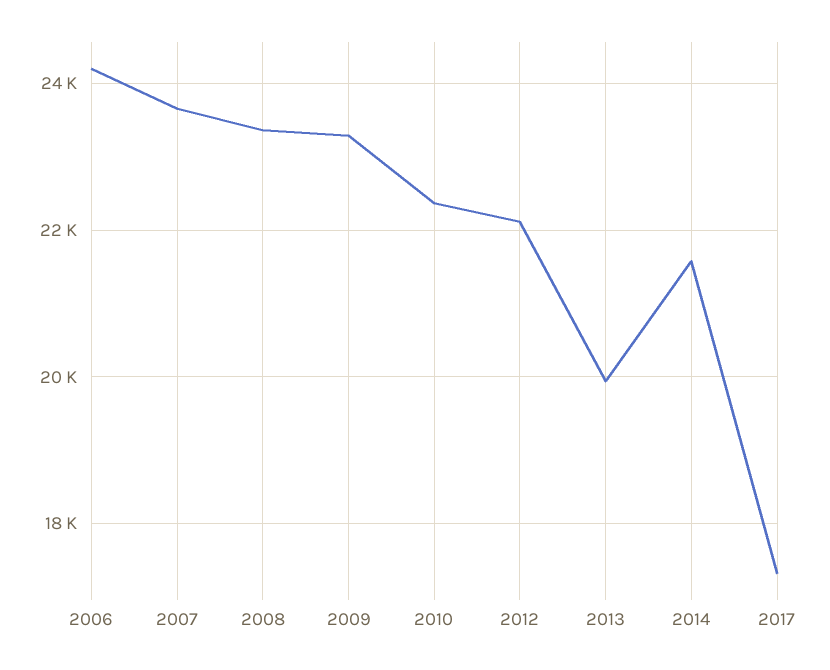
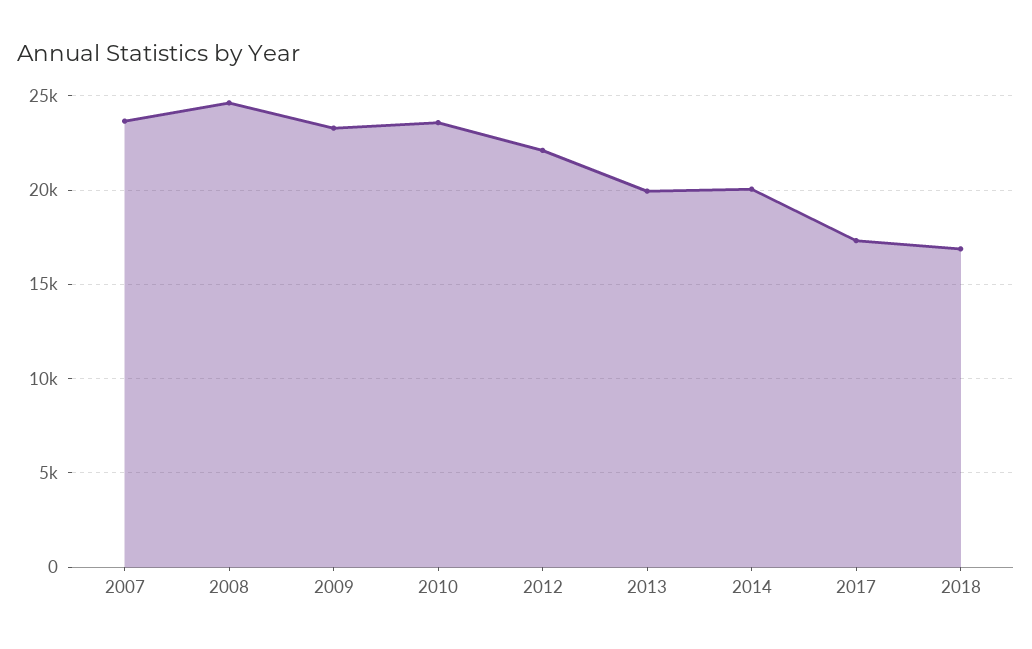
2006: 24200 -> none
2008: 23400 -> 24500
2010: 22400 -> 23500
2014: 21600 -> 20000
2018: none -> 17000

